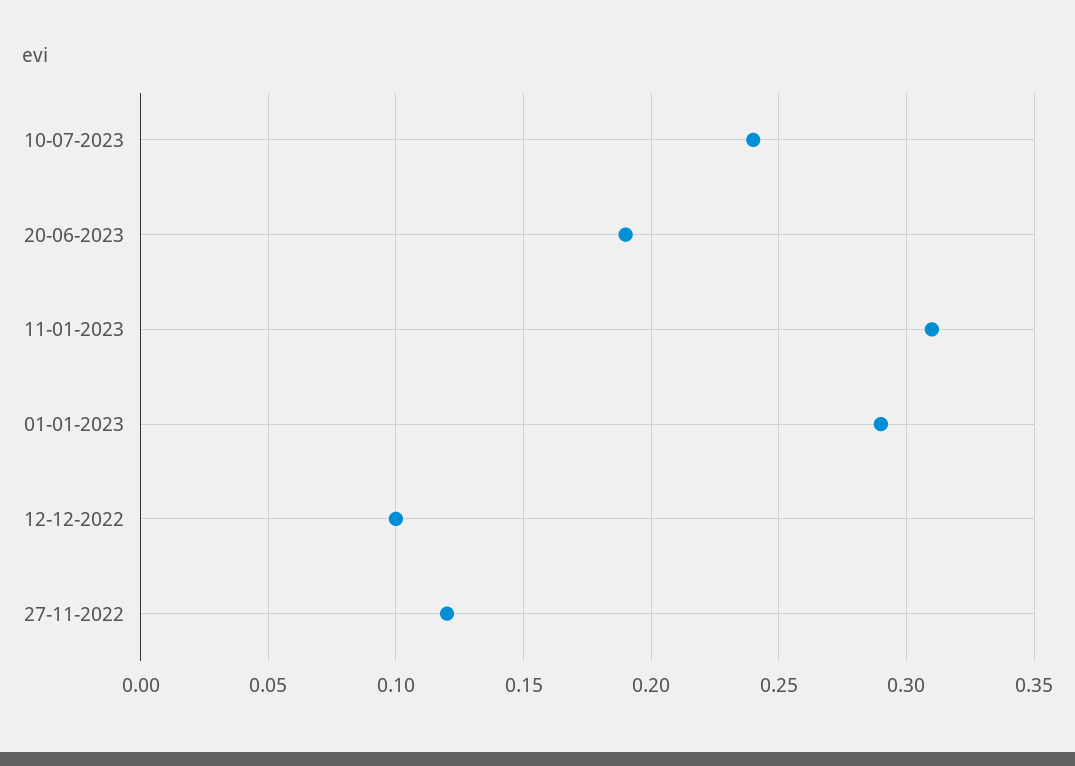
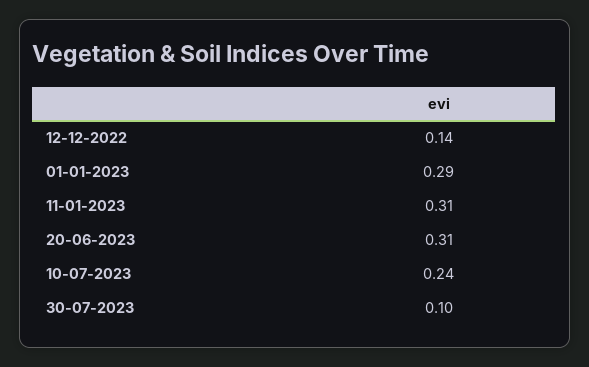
20-06-2023: 0.19 -> 0.31
12-12-2022: 0.1 -> 0.14
27-11-2022: 0.12 -> none
30-07-2023: none -> 0.1

